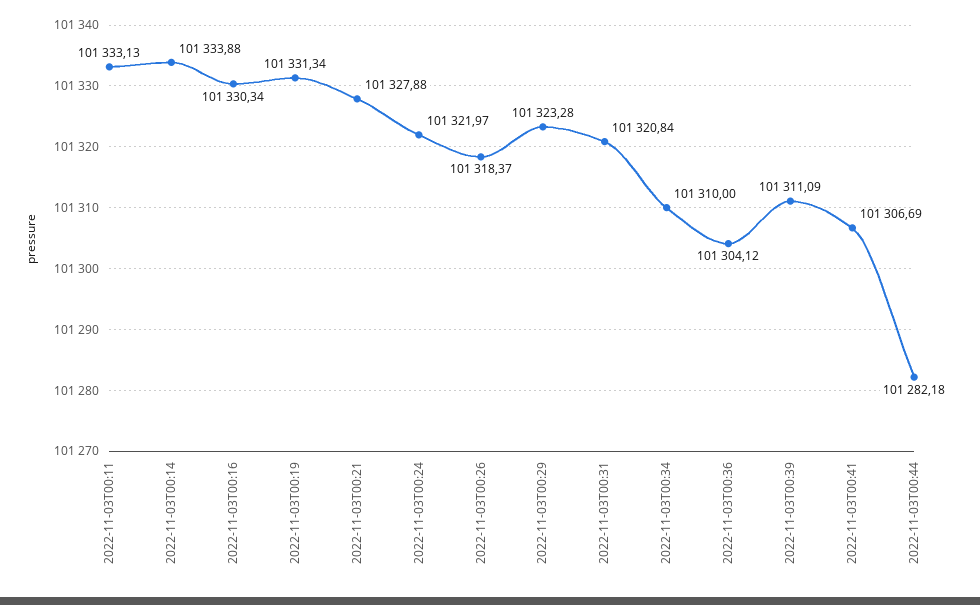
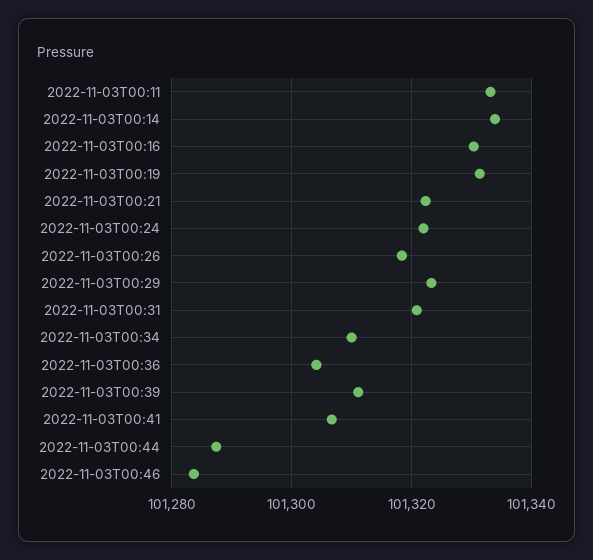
2022-11-03T00:21: 101327.88 -> 101322
2022-11-03T00:44: 101282.18 -> 101288
2022-11-03T00:46: none -> 101284

